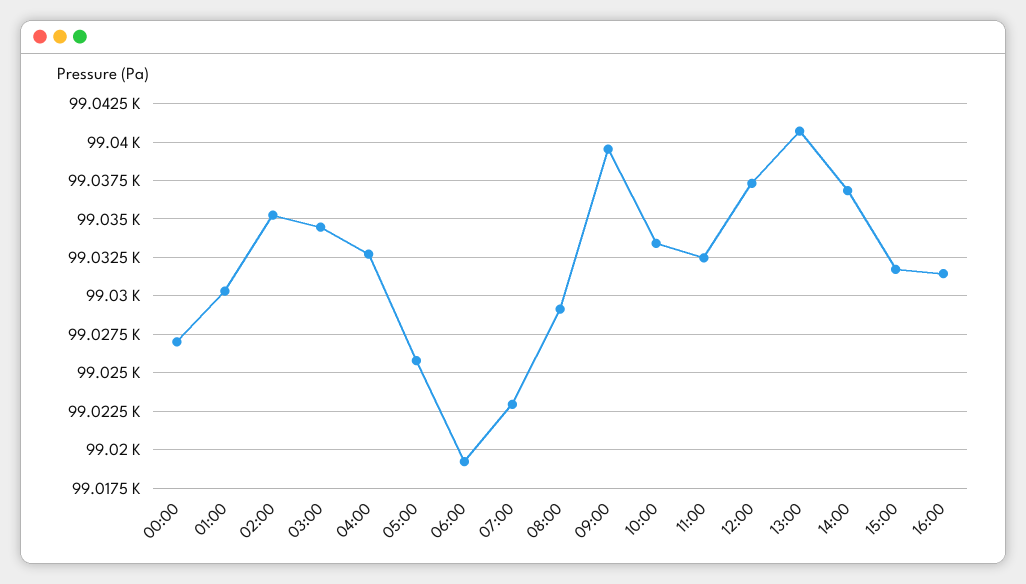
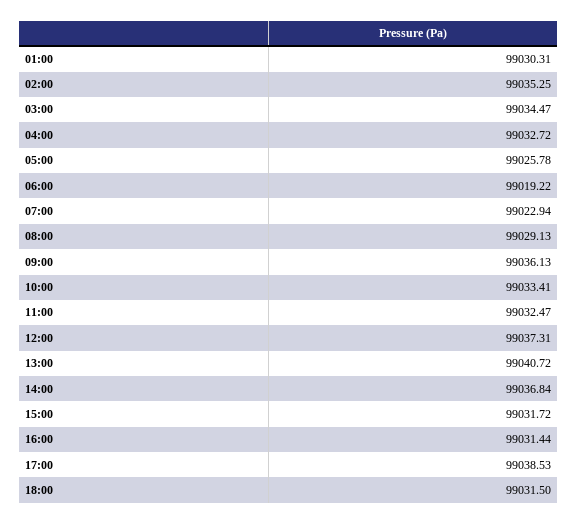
00:00: 99027 -> none
09:00: 99039.5 -> 99036.13
17:00: none -> 99038.53
18:00: none -> 99031.5

